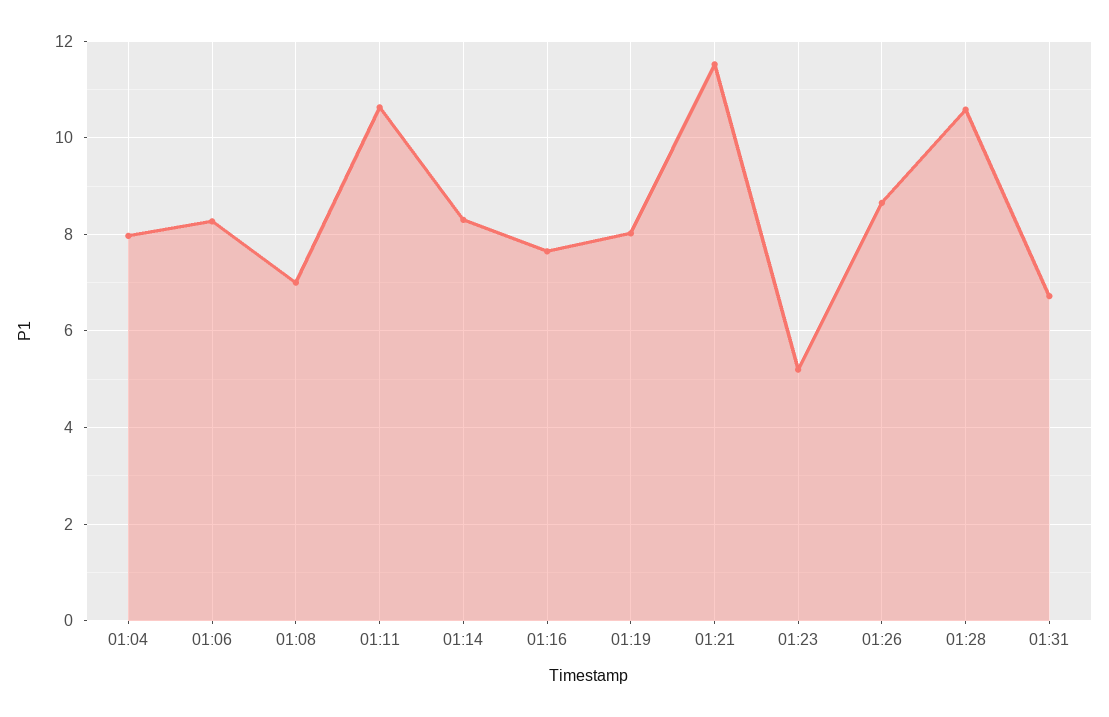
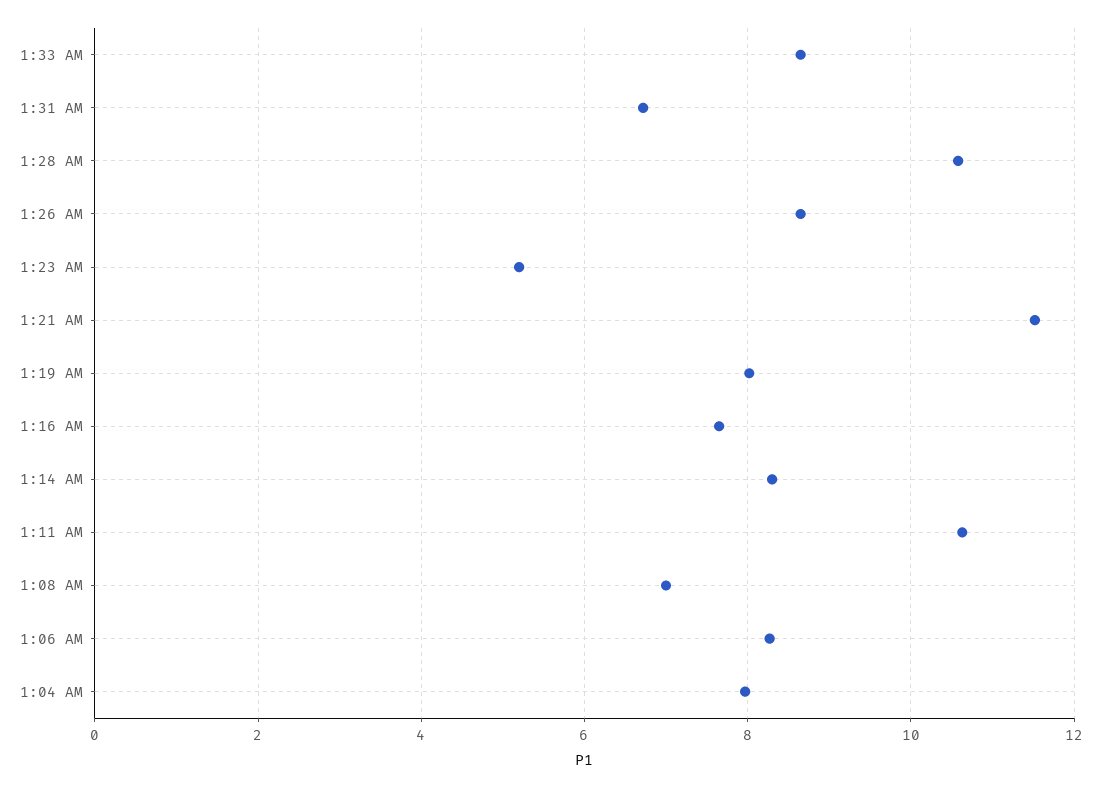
1:33 AM: none -> 8.6

